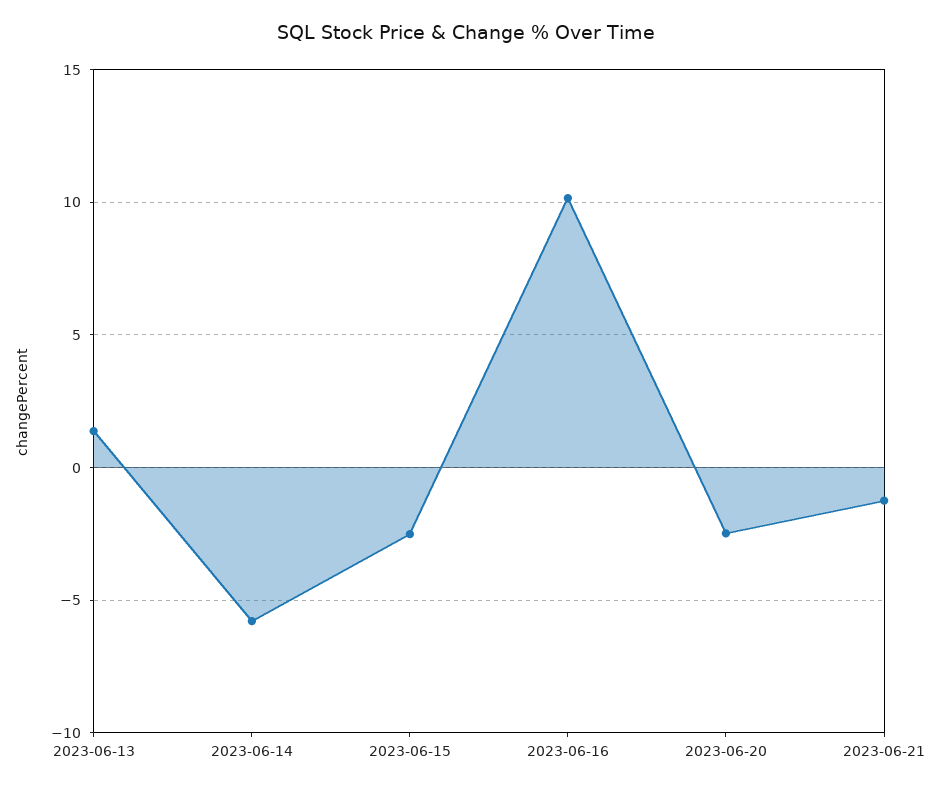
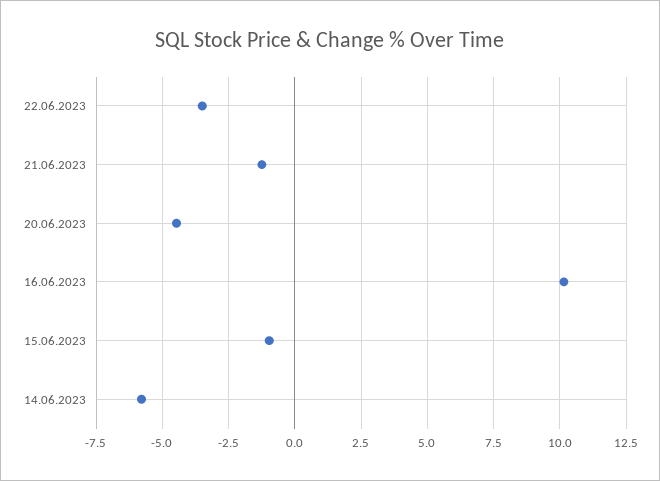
2023-06-13: 1.5 -> none
2023-06-15: -2.5 -> -1
2023-06-20: -2.5 -> -4.5
22.06.2023: none -> -3.5

